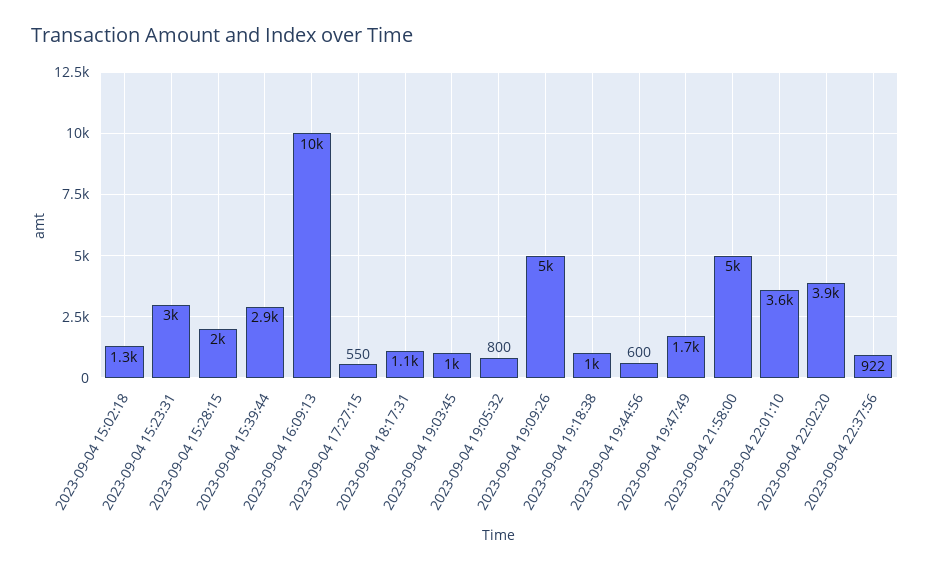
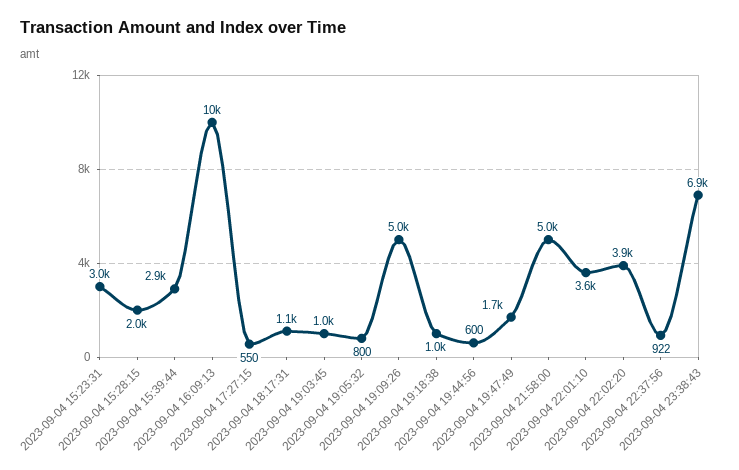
2023-09-04 15:02:18: 1300 -> none
2023-09-04 23:38:43: none -> 6900

